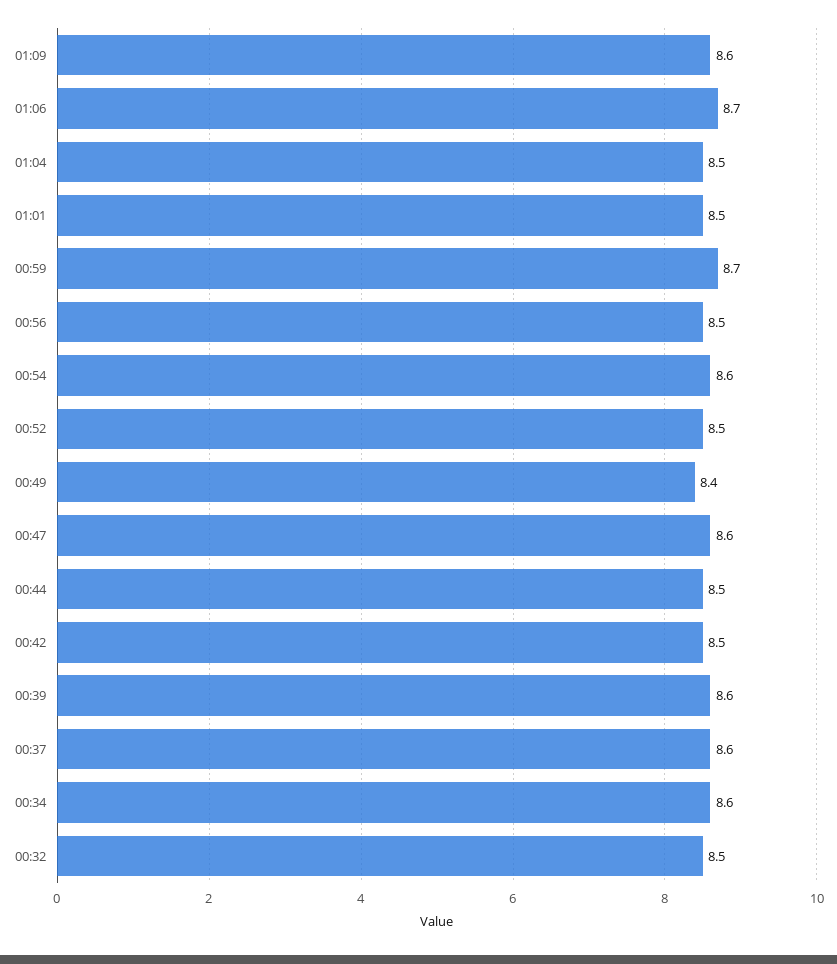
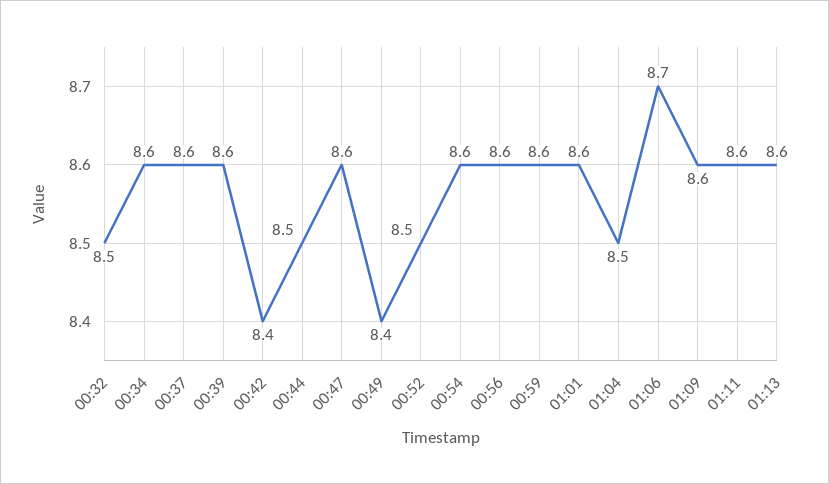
01:01: 8.5 -> 8.6
00:59: 8.7 -> 8.6
00:56: 8.5 -> 8.6
00:42: 8.5 -> 8.4
01:11: none -> 8.6
01:13: none -> 8.6

